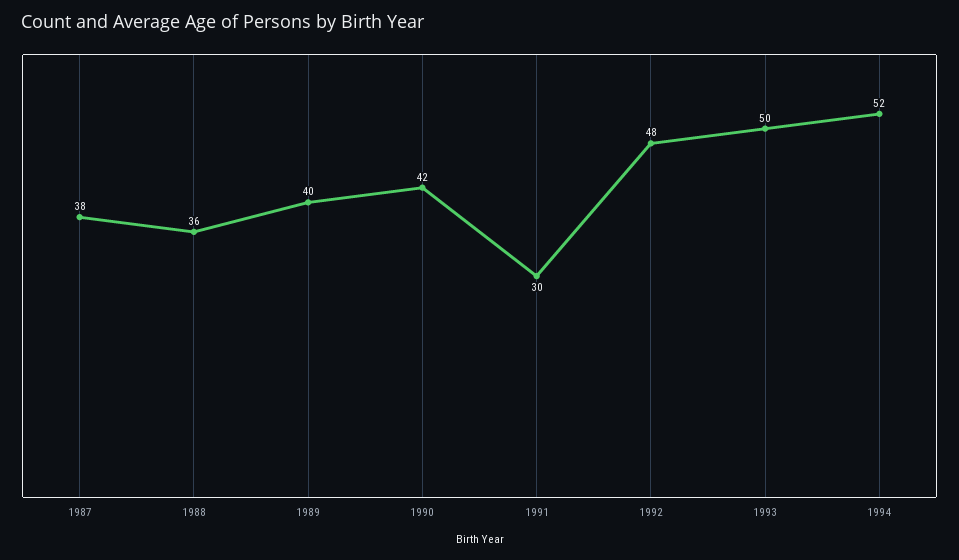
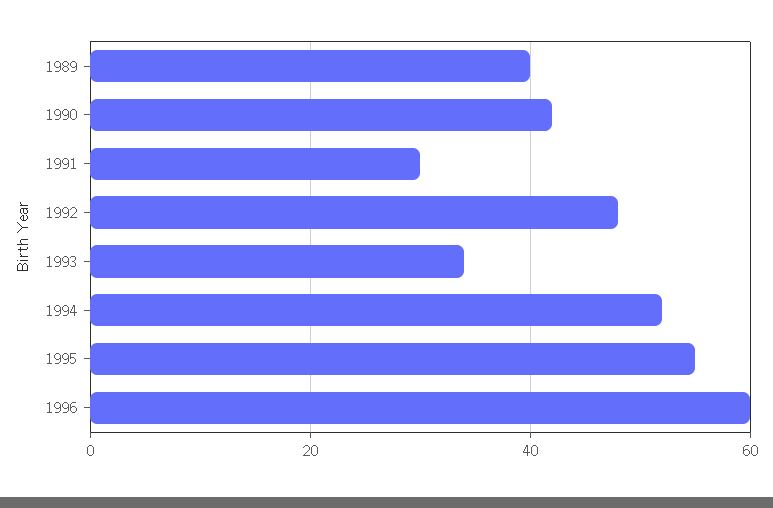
1987: 38 -> none
1988: 36 -> none
1993: 50 -> 35
1995: none -> 55
1996: none -> 60

